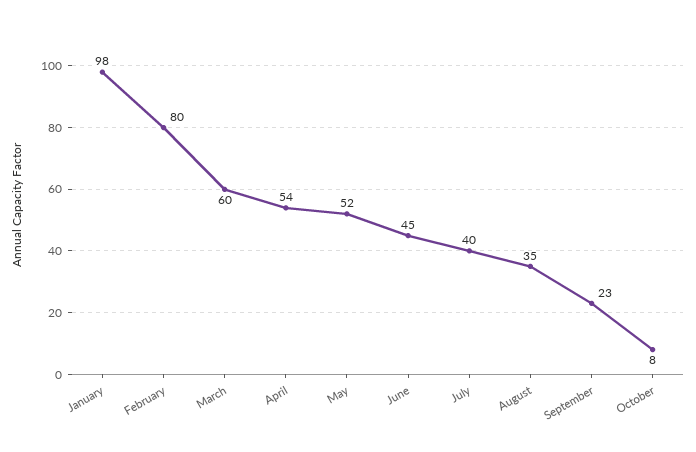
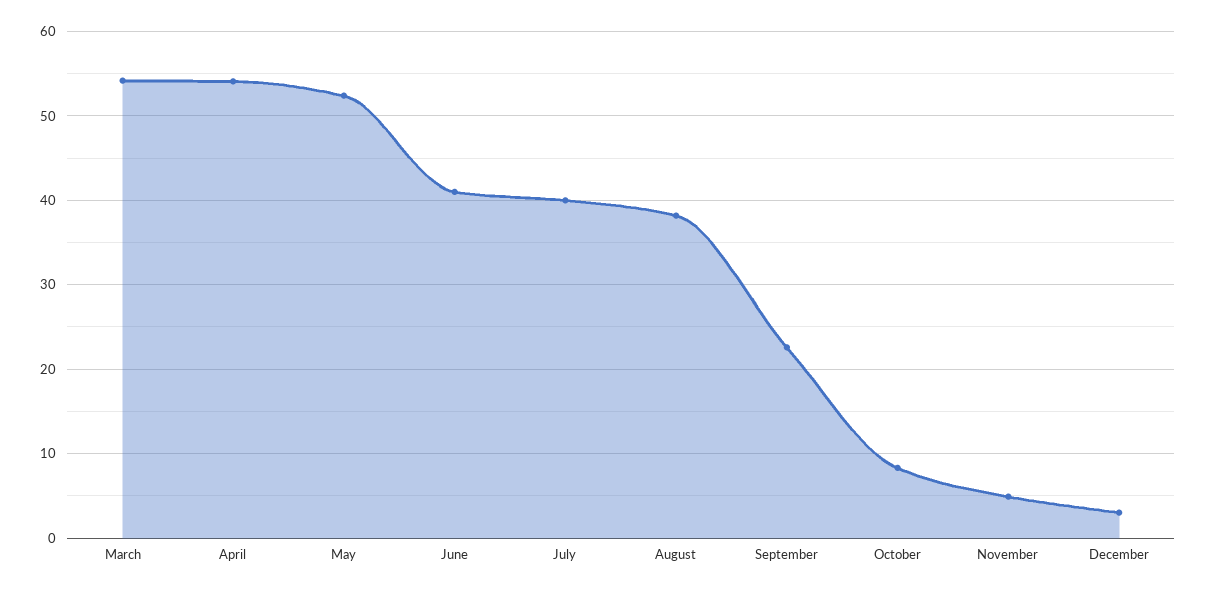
January: 98 -> none
February: 80 -> none
March: 60 -> 54
June: 45 -> 41
August: 35 -> 38
November: none -> 5
December: none -> 3

